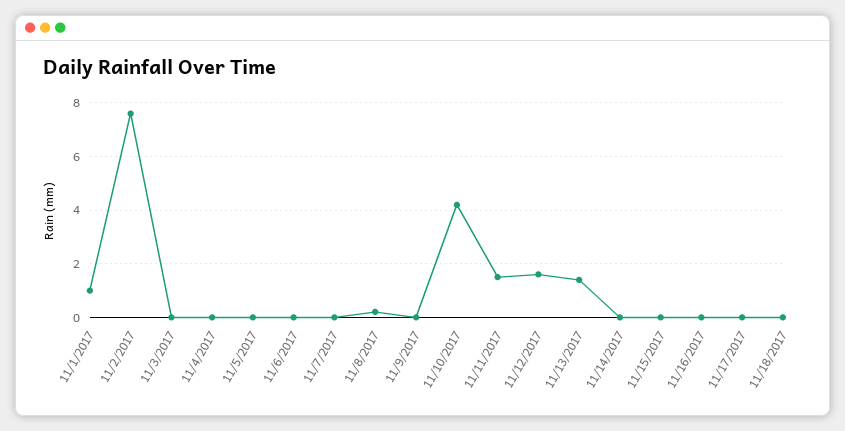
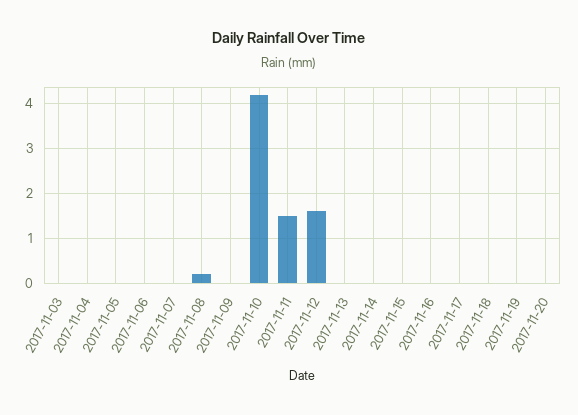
11/1/2017: 1 -> none
11/2/2017: 7.5 -> none
11/13/2017: 1.5 -> 0
2017-11-19: none -> 0
2017-11-20: none -> 0

